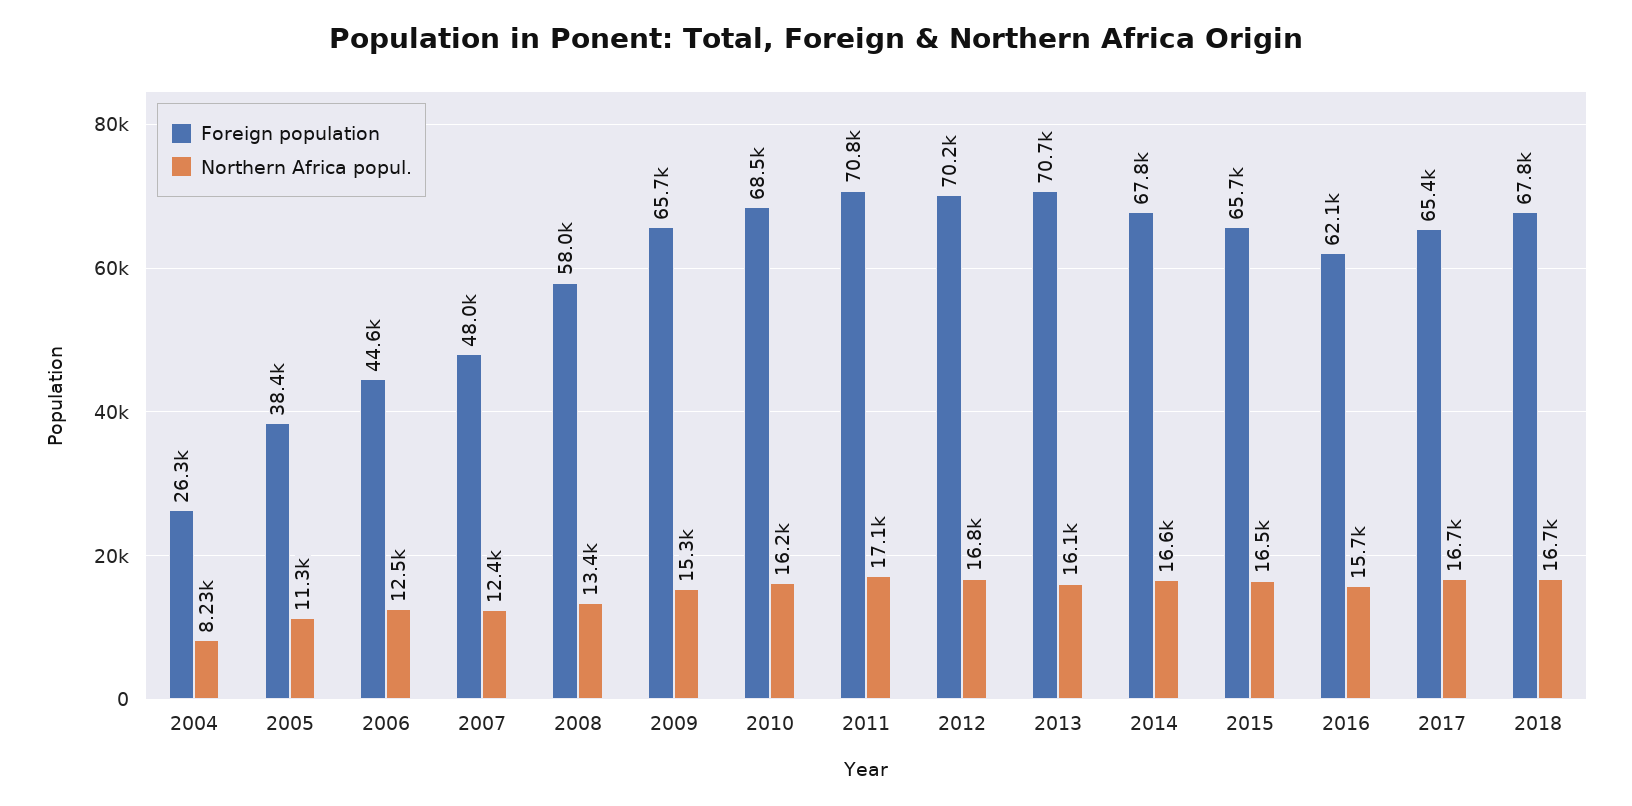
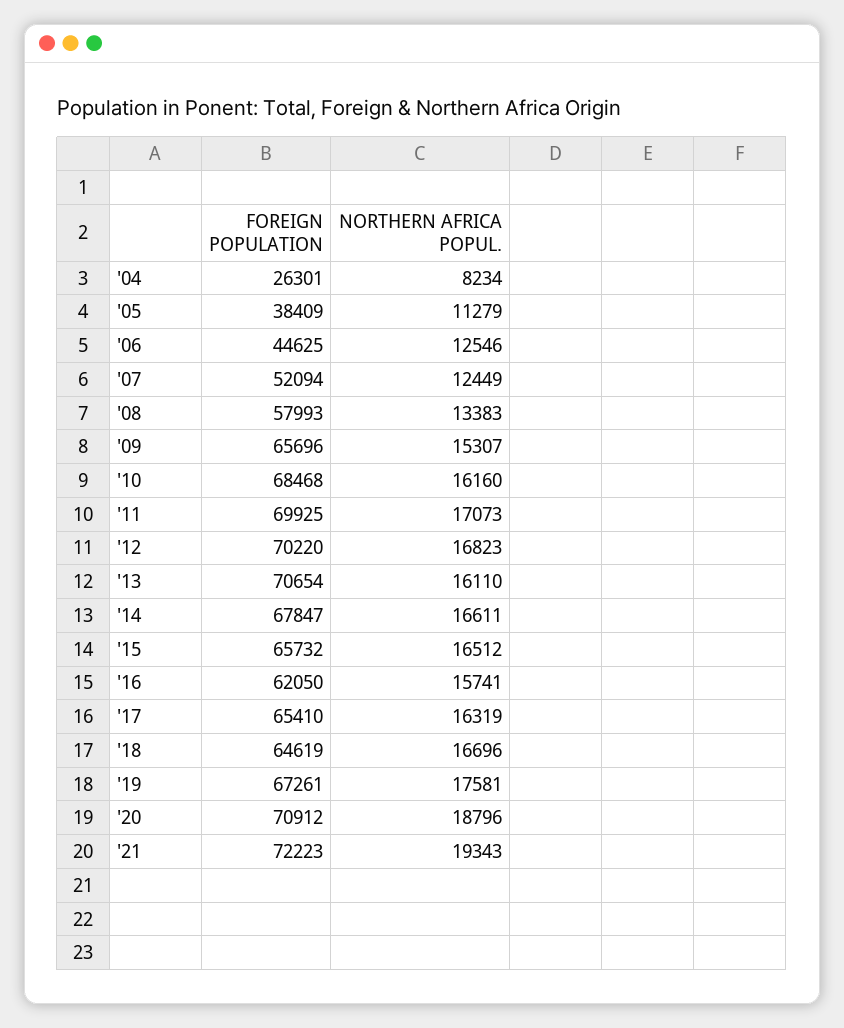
Foreign population, 2007: 48000 -> 52094
Foreign population, 2011: 70800 -> 69925
Northern Africa popul., 2017: 16700 -> 16319
Foreign population, 2018: 67800 -> 64619
Foreign population, '19: none -> 67261
Northern Africa popul., '19: none -> 17581
Foreign population, '20: none -> 70912
Northern Africa popul., '20: none -> 18796
Foreign population, '21: none -> 72223
Northern Africa popul., '21: none -> 19343

